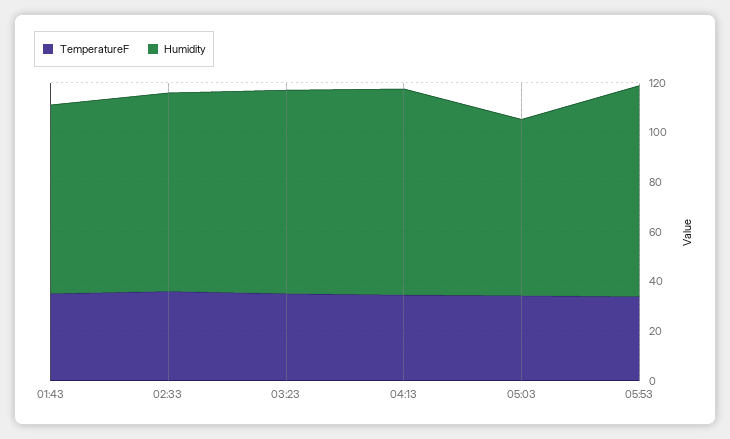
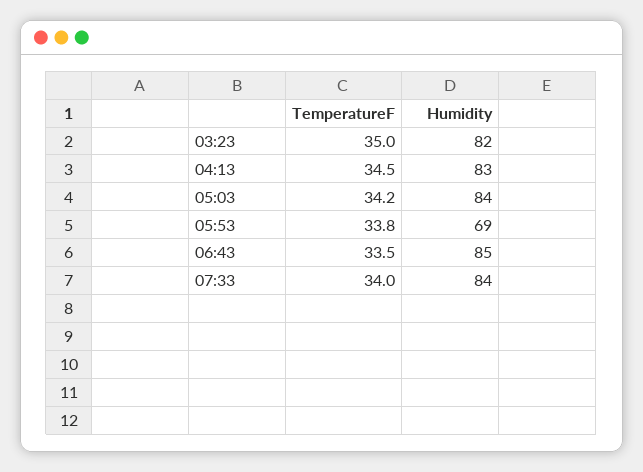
TemperatureF, 01:43: 35 -> none
Humidity, 01:43: 75 -> none
TemperatureF, 02:33: 35 -> none
Humidity, 02:33: 80 -> none
Humidity, 05:03: 70 -> 84
Humidity, 05:53: 85 -> 69
TemperatureF, 06:43: none -> 33.5
Humidity, 06:43: none -> 85
TemperatureF, 07:33: none -> 34
Humidity, 07:33: none -> 84

